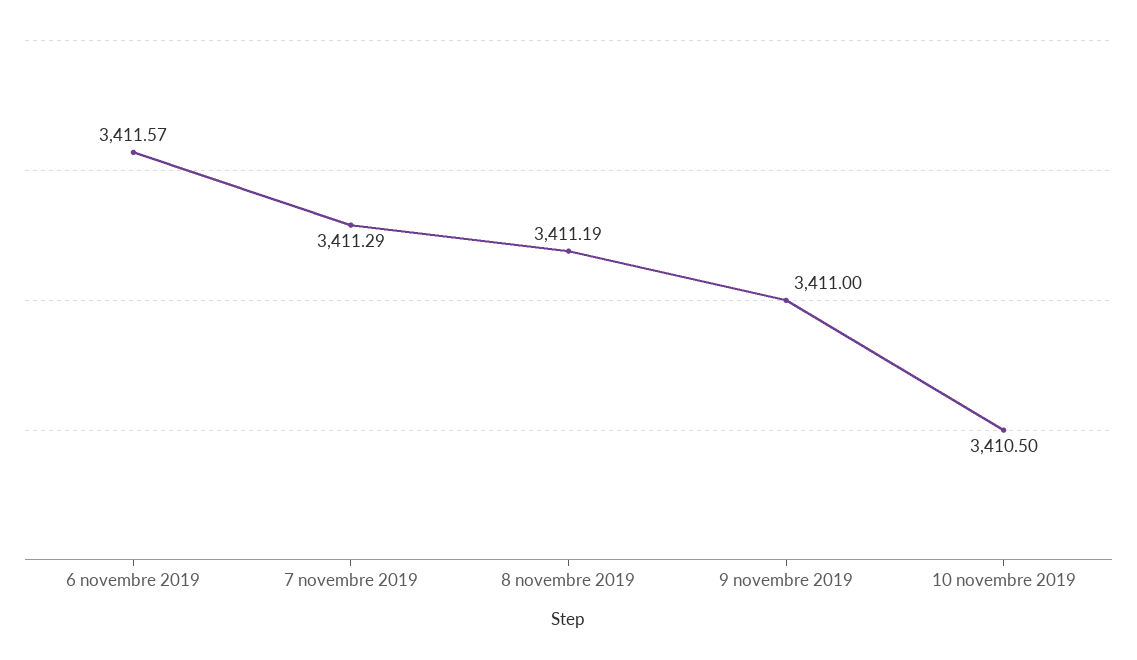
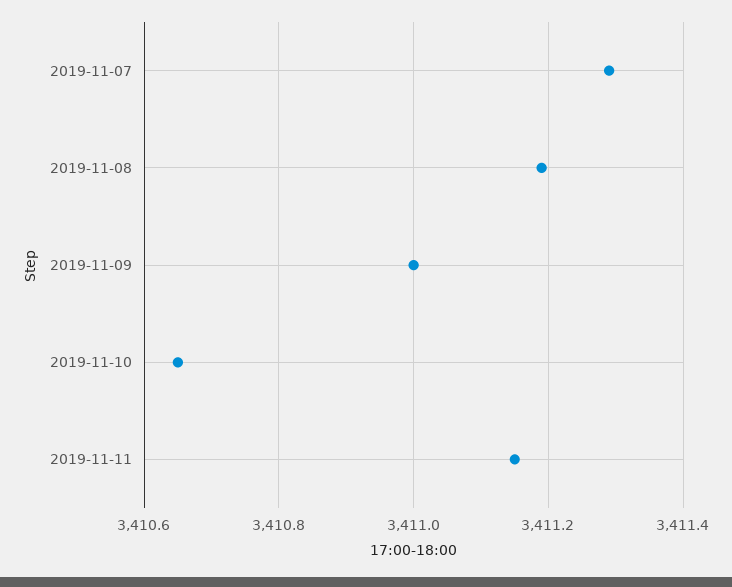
6 novembre 2019: 3411.57 -> none
10 novembre 2019: 3410.5 -> 3410.65
2019-11-11: none -> 3411.15

